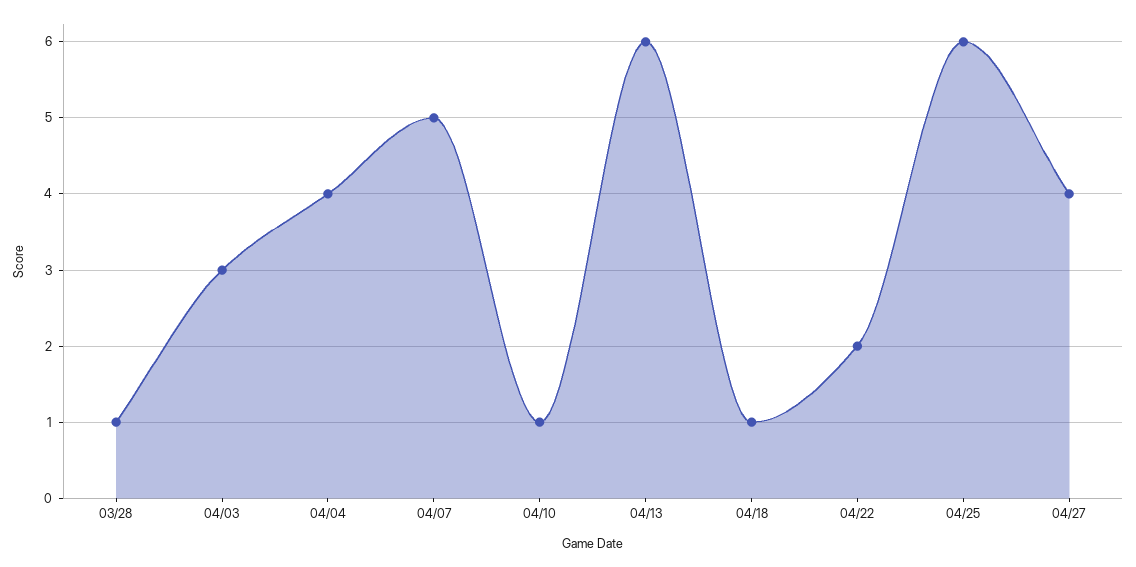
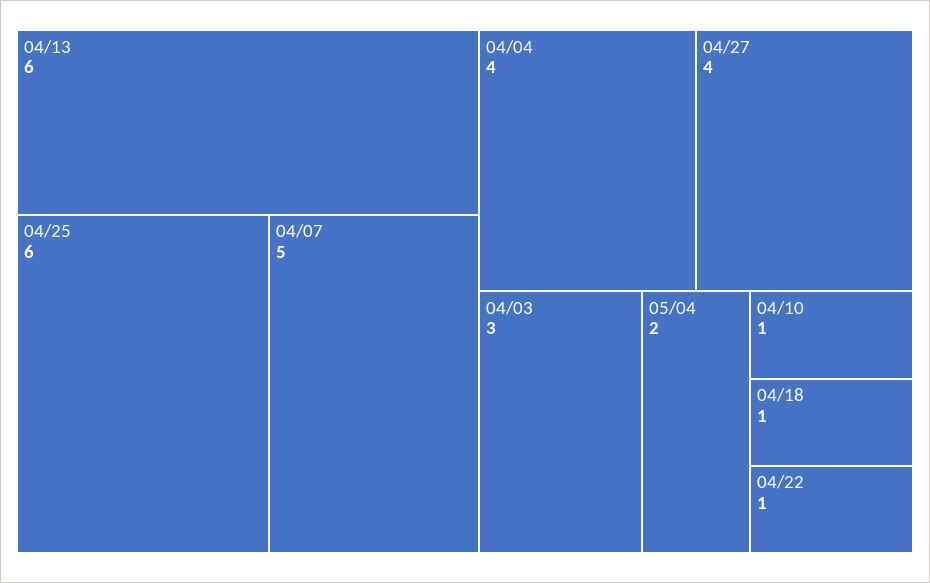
03/28: 1 -> none
04/22: 2 -> 1
05/04: none -> 2

